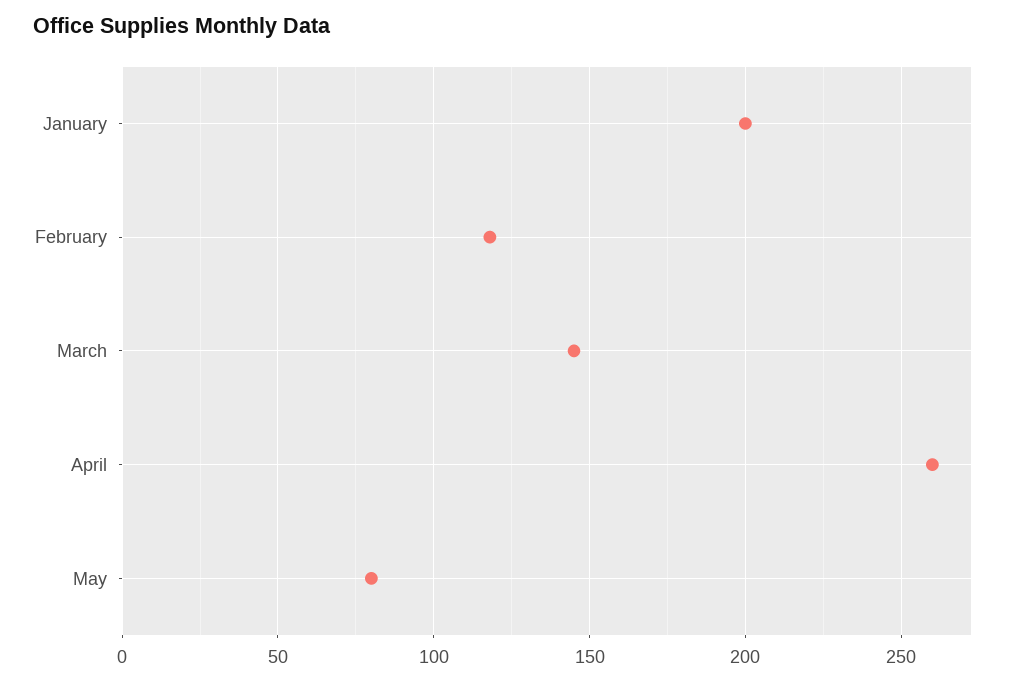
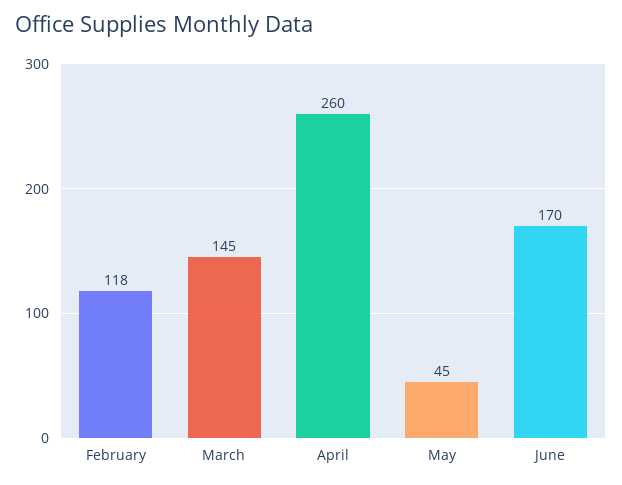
January: 200 -> none
May: 80 -> 45
June: none -> 170

